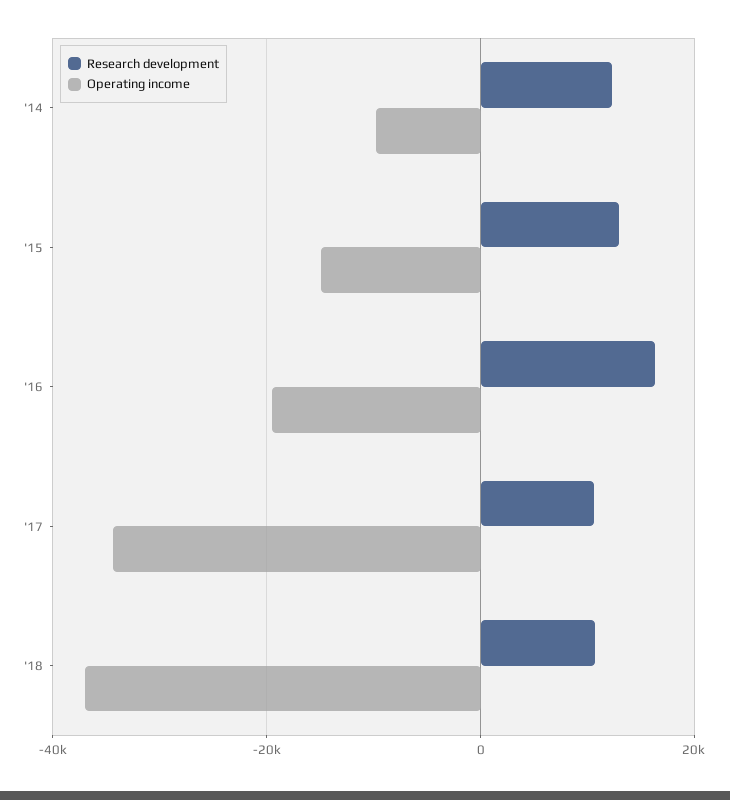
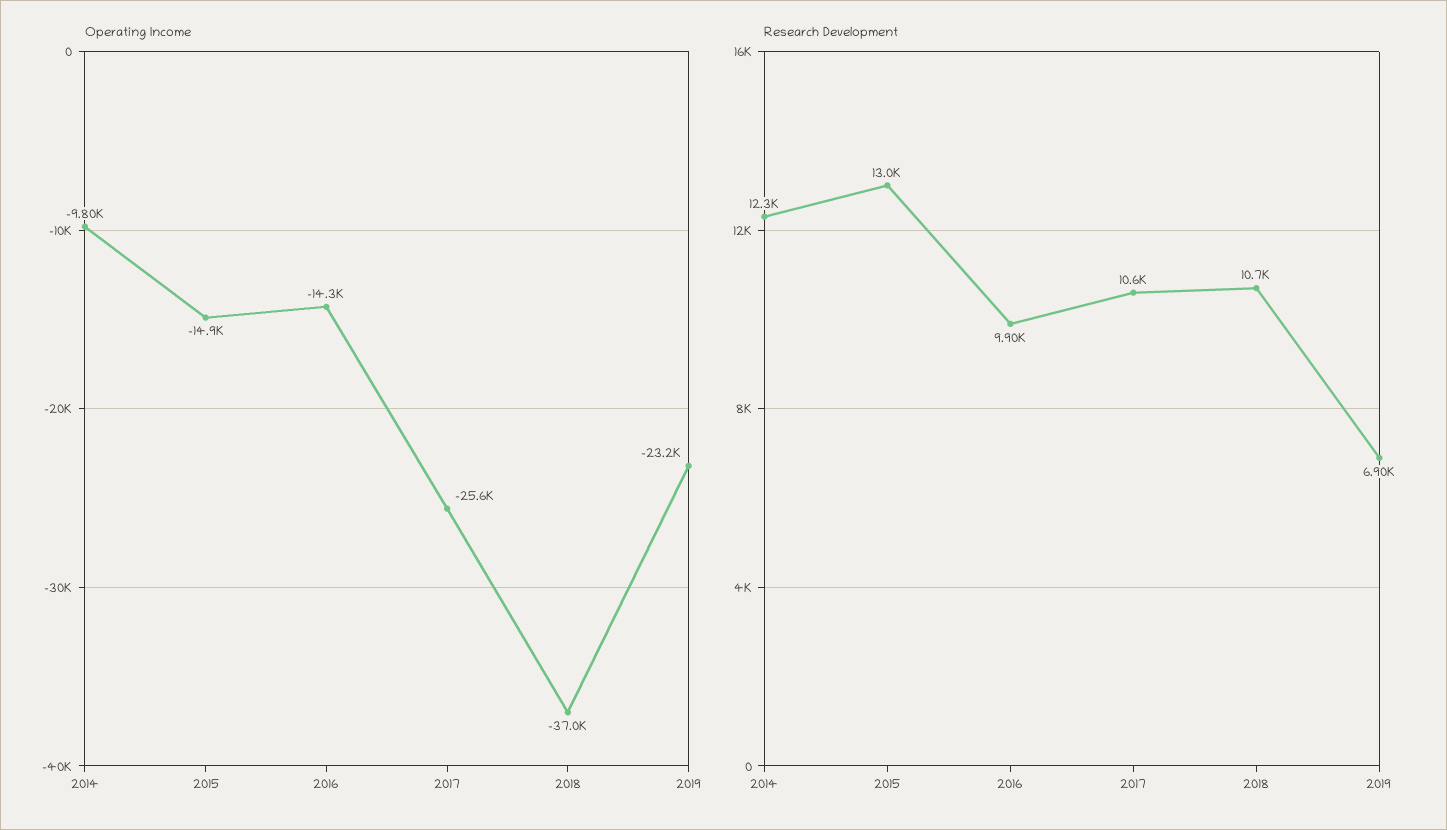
Research development, '16: 16000 -> 9900
Operating income, '16: -20000 -> -14300
Operating income, '17: -34000 -> -25600
Operating income, 2019: none -> -23200
Research development, 2019: none -> 6900

